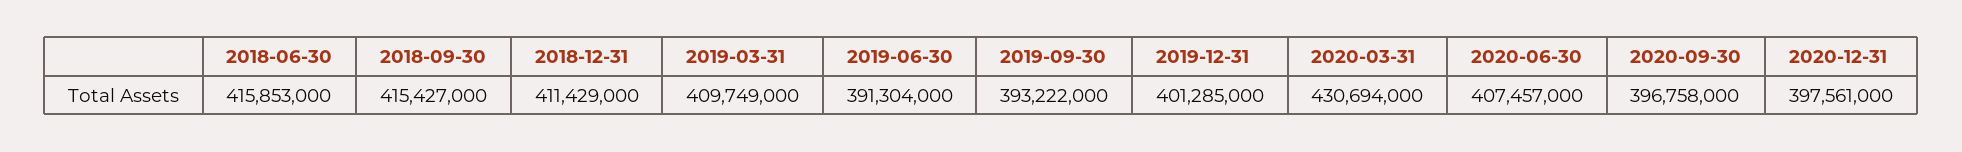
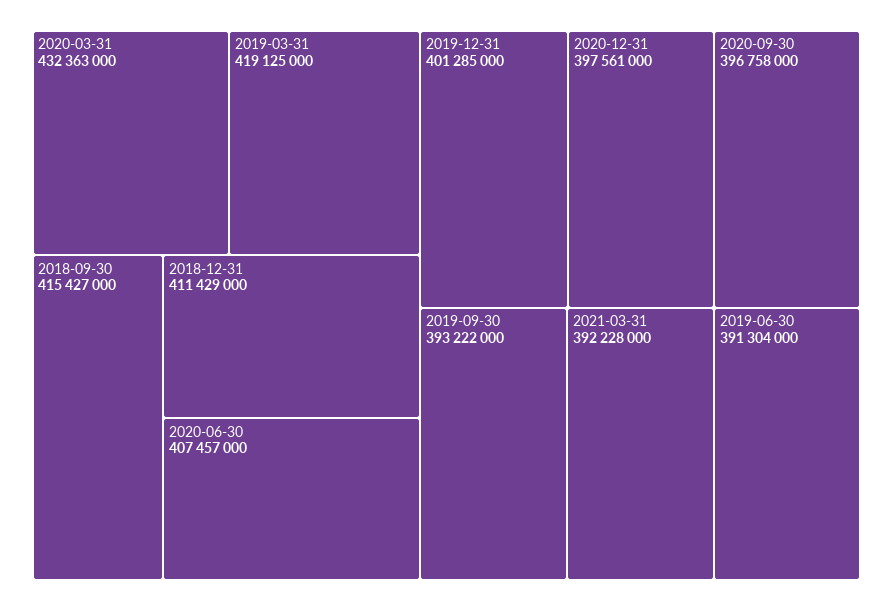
2018-06-30: 415853000 -> none
2019-03-31: 409749000 -> 419125000
2020-03-31: 430694000 -> 432363000
2021-03-31: none -> 392228000

